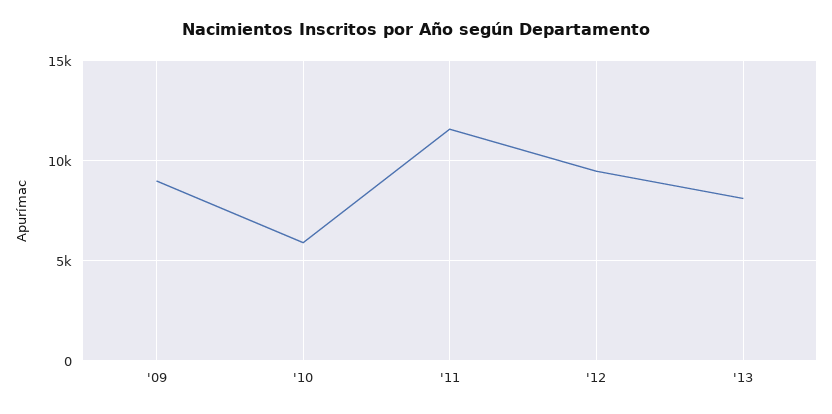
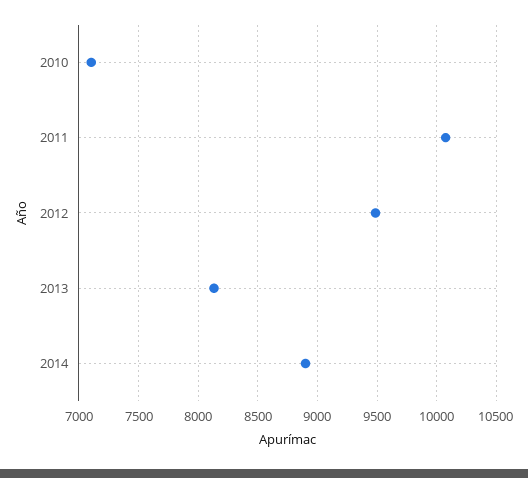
'09: 9000 -> none
'10: 6000 -> 7100
'11: 11500 -> 10100
2014: none -> 8900

